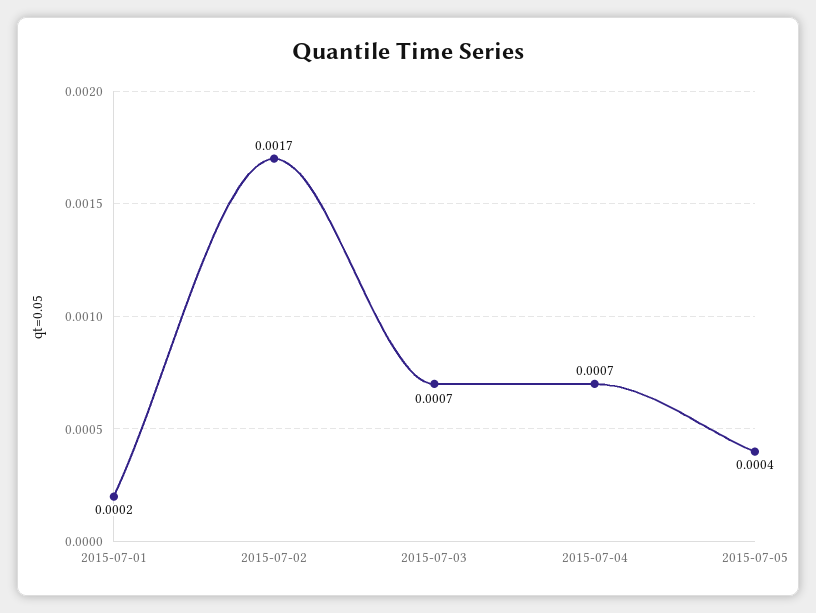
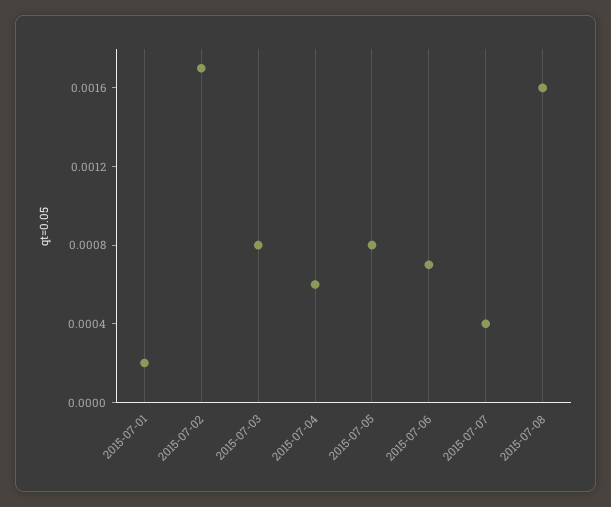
2015-07-03: 0.0007 -> 0.0008
2015-07-04: 0.0007 -> 0.0006
2015-07-05: 0.0004 -> 0.0008
2015-07-06: none -> 0.0007
2015-07-07: none -> 0.0004
2015-07-08: none -> 0.0016

